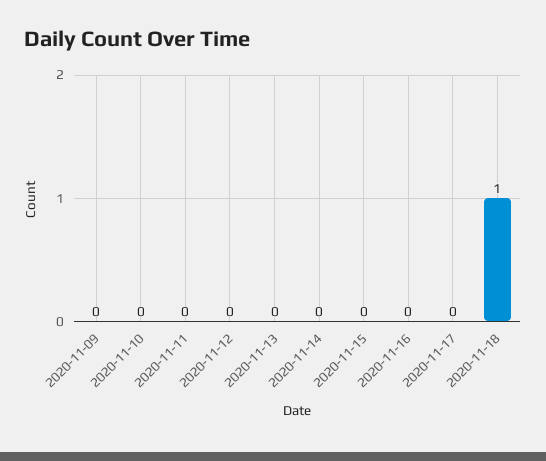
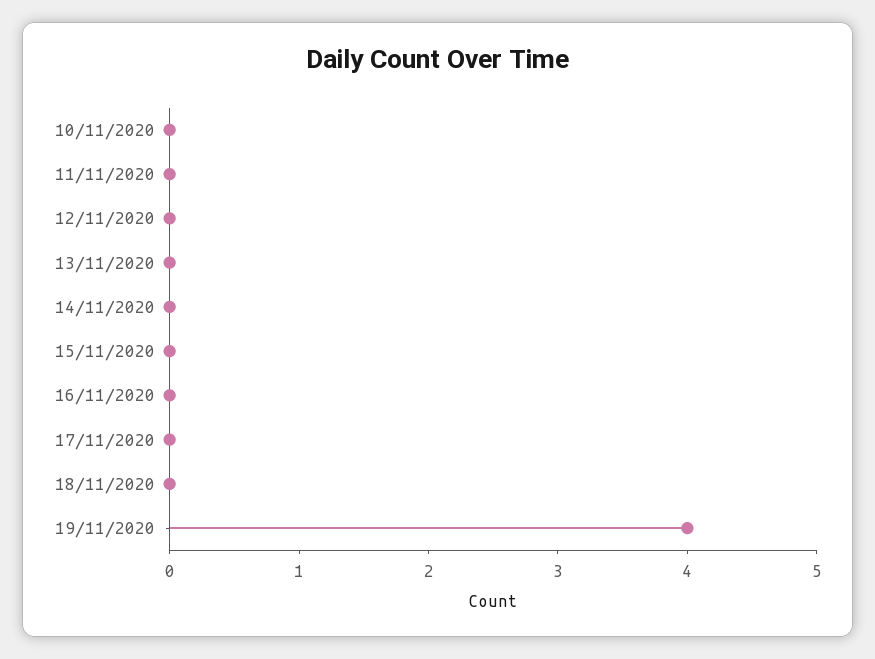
2020-11-09: 0 -> none
2020-11-18: 1 -> 0
19/11/2020: none -> 4

